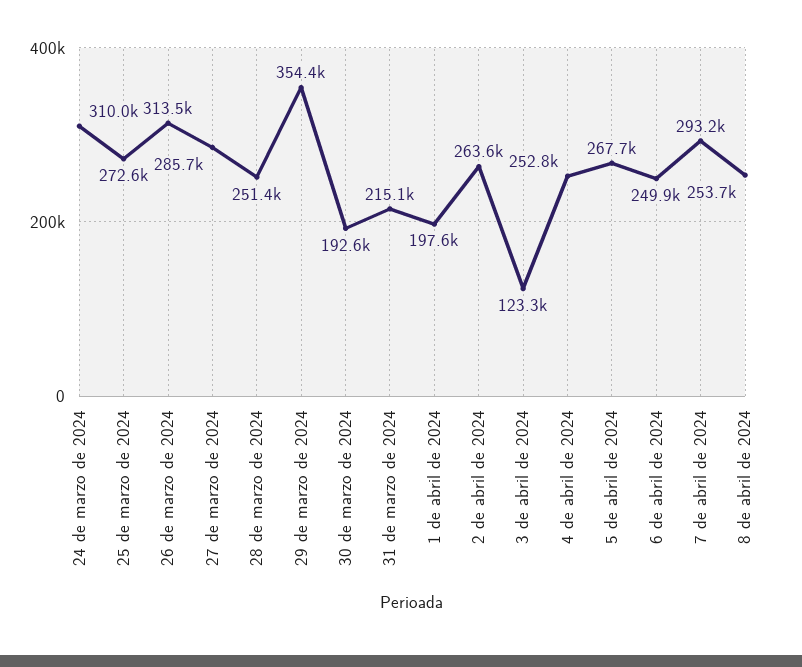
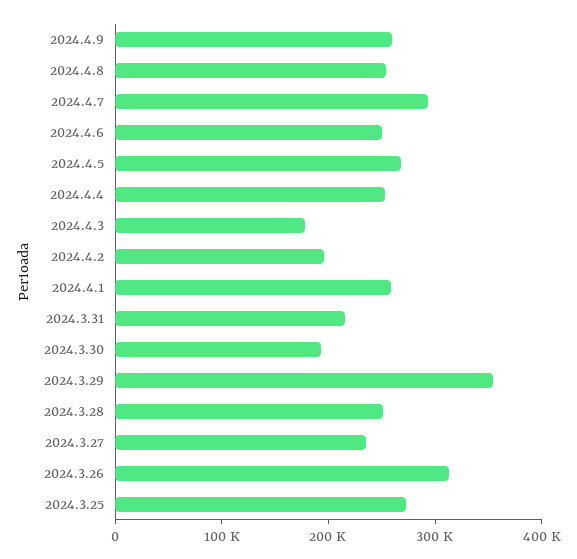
24 de marzo de 2024: 310000 -> none
27 de marzo de 2024: 285700 -> 240000
1 de abril de 2024: 197600 -> 260000
2 de abril de 2024: 263600 -> 200000
3 de abril de 2024: 123300 -> 180000
2024.4.9: none -> 260000

